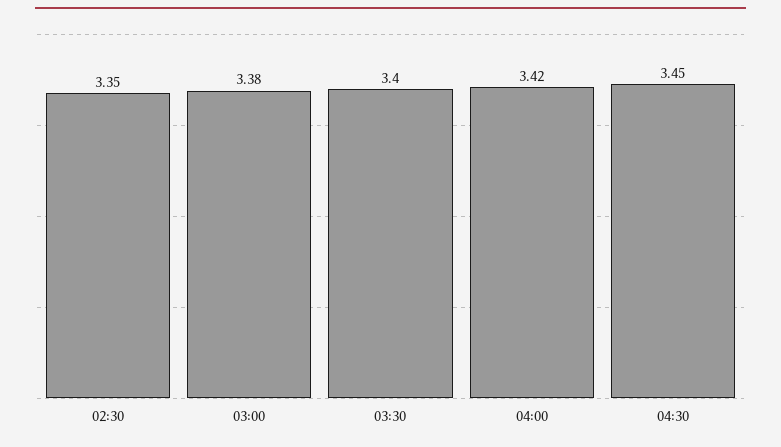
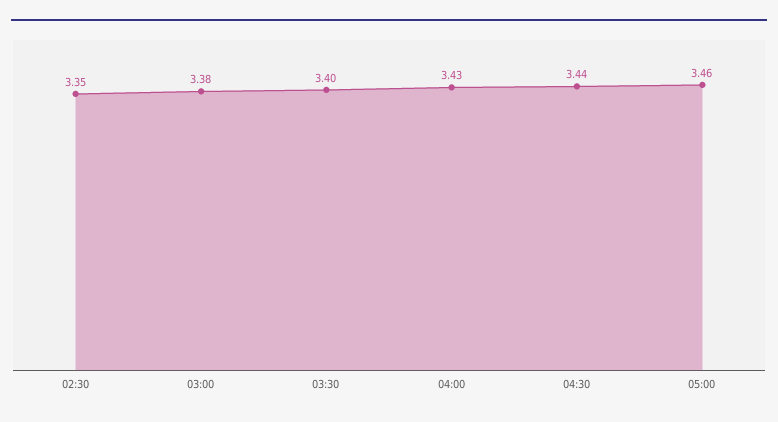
04:00: 3.42 -> 3.43
04:30: 3.45 -> 3.44
05:00: none -> 3.46

